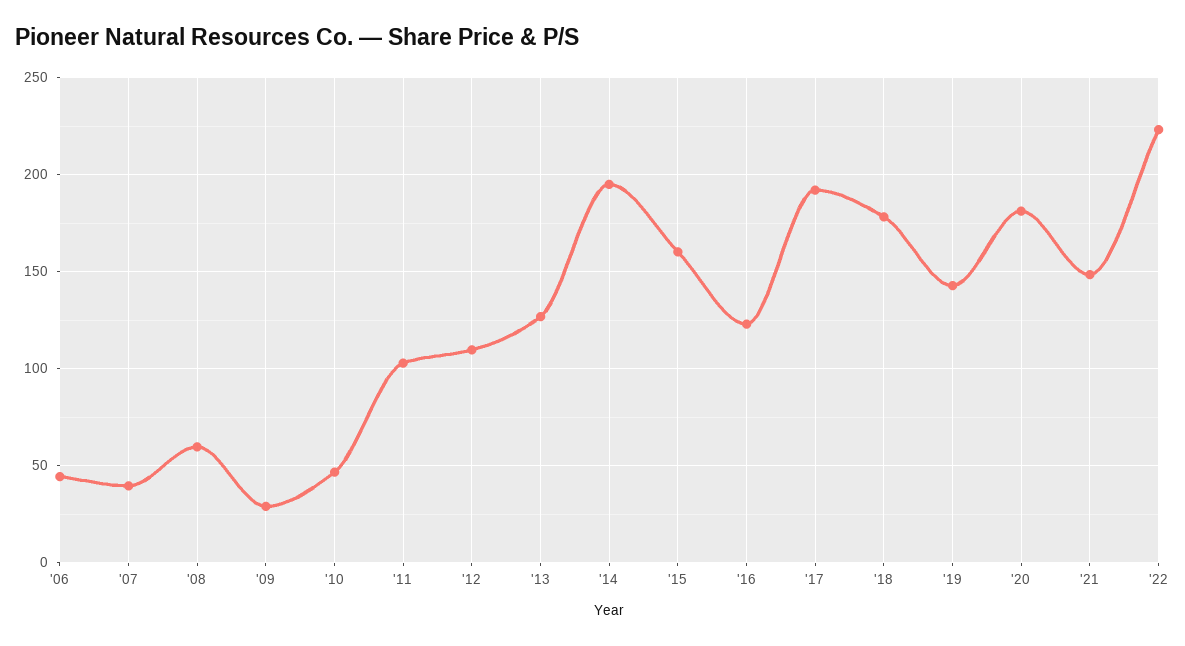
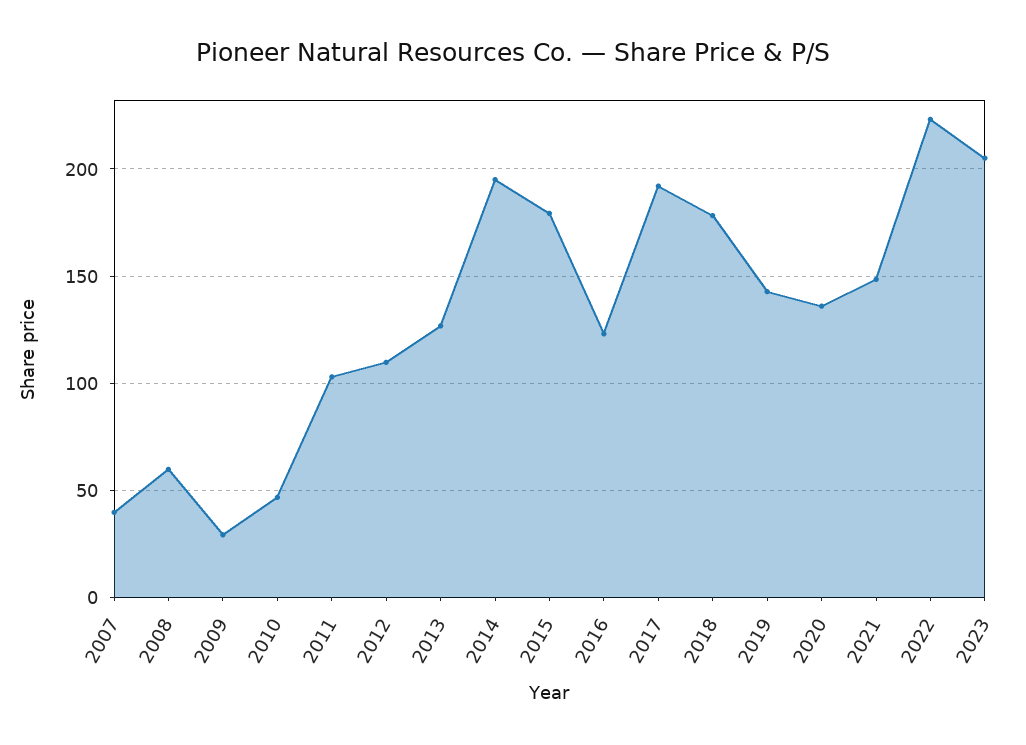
'06: 45 -> none
'15: 160 -> 180
'20: 180 -> 135
2023: none -> 205

